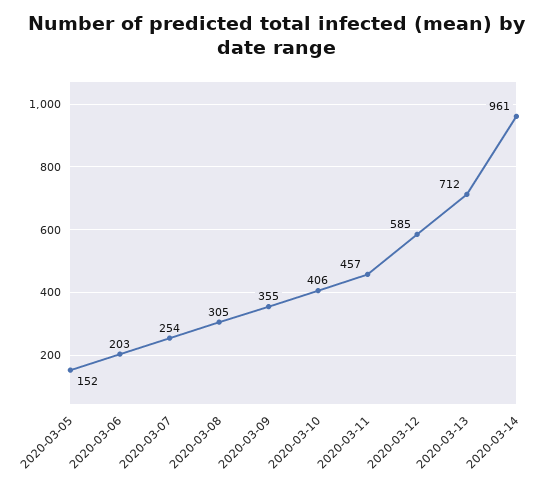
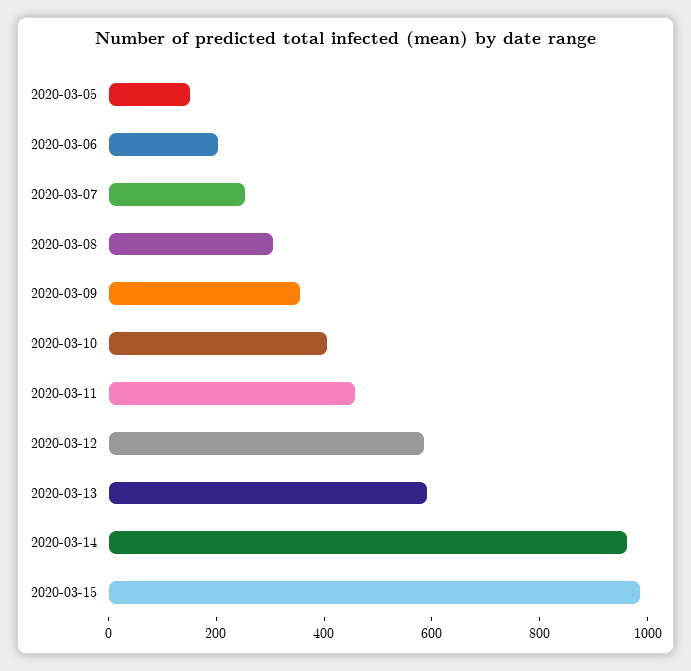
2020-03-13: 712 -> 600
2020-03-15: none -> 1000

